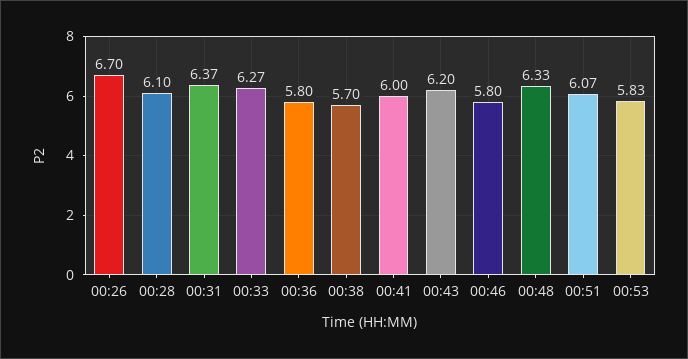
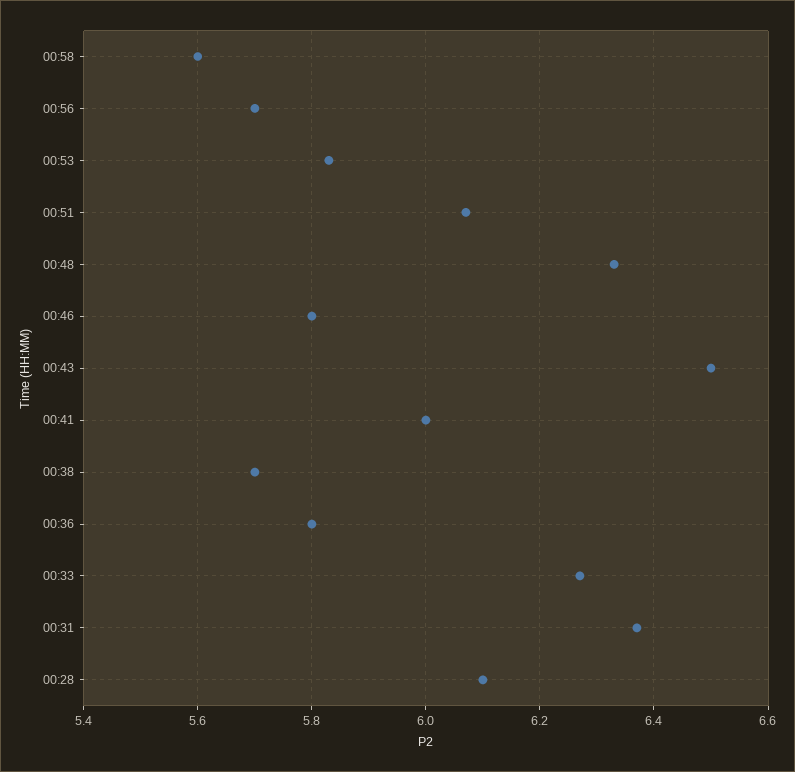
00:26: 6.7 -> none
00:43: 6.2 -> 6.5
00:58: none -> 5.6
00:56: none -> 5.7

